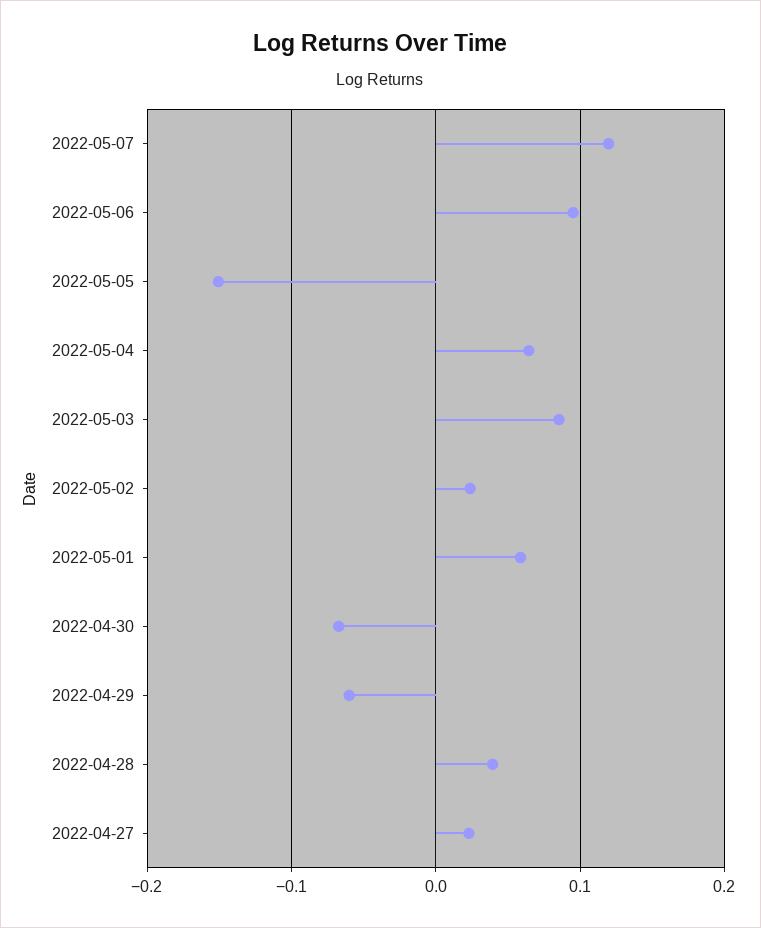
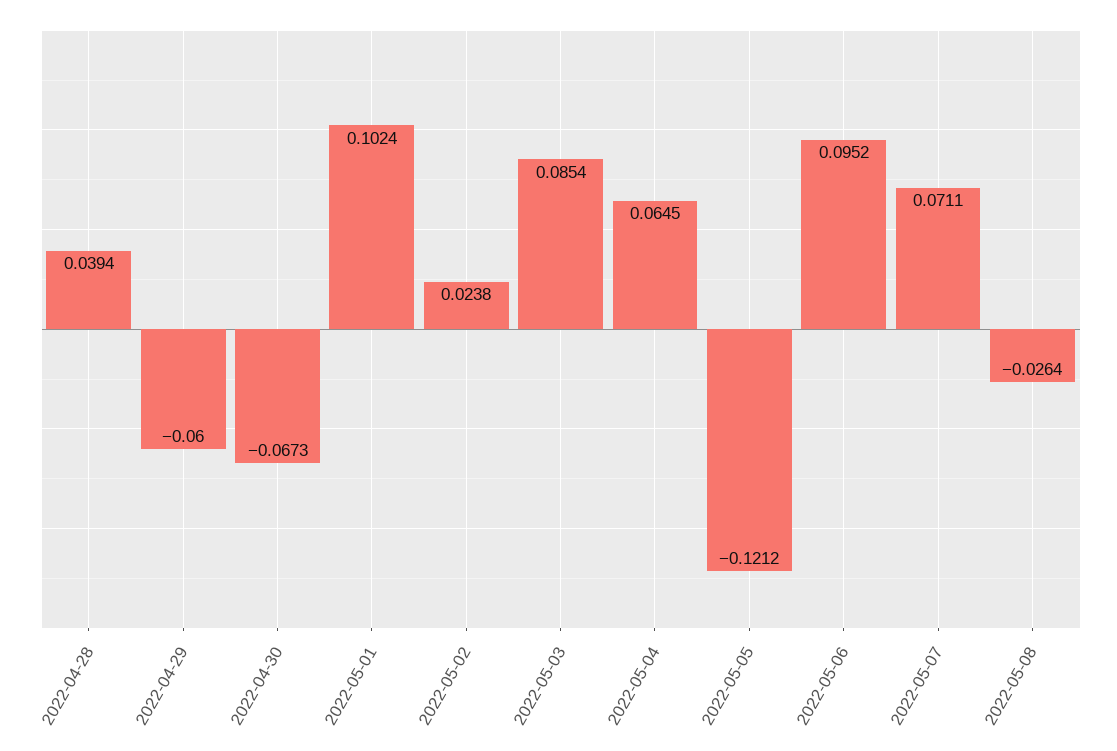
2022-05-07: 0.12 -> 0.0711
2022-05-05: -0.15 -> -0.1212
2022-05-01: 0.06 -> 0.1024
2022-04-27: 0.02 -> none
2022-05-08: none -> -0.0264

